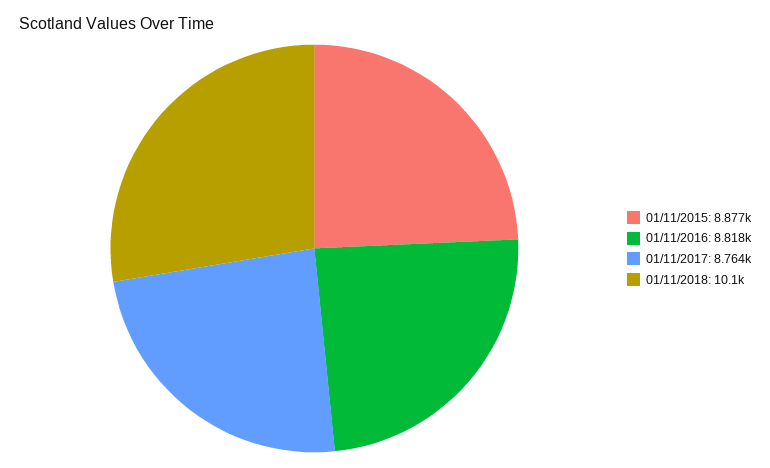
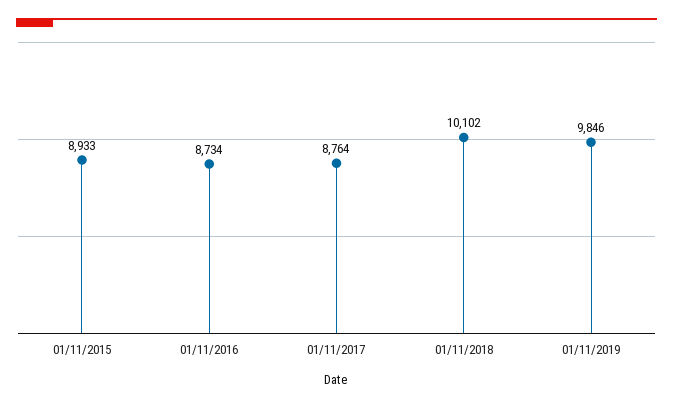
01/11/2015: 8877 -> 8933
01/11/2016: 8818 -> 8734
01/11/2019: none -> 9846

